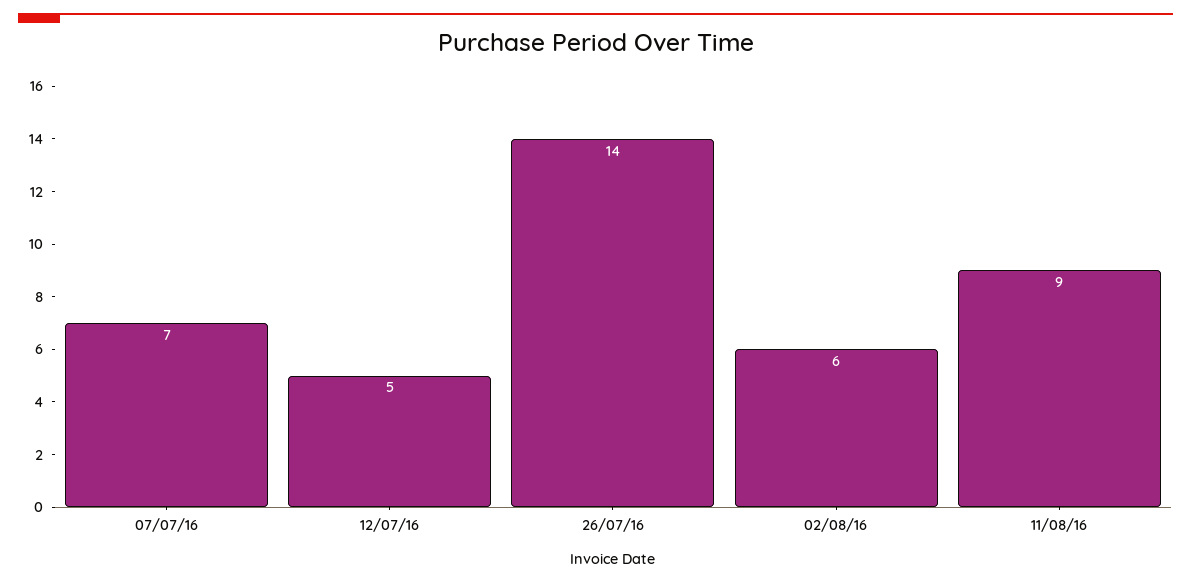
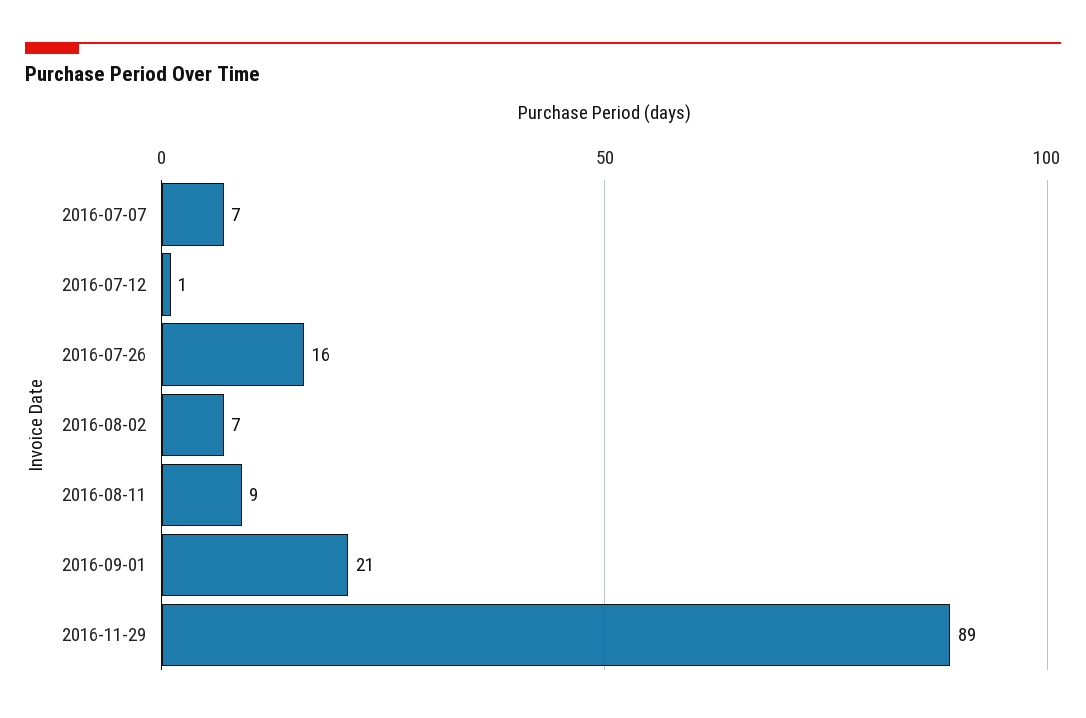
12/07/16: 5 -> 1
26/07/16: 14 -> 16
02/08/16: 6 -> 7
2016-09-01: none -> 21
2016-11-29: none -> 89

